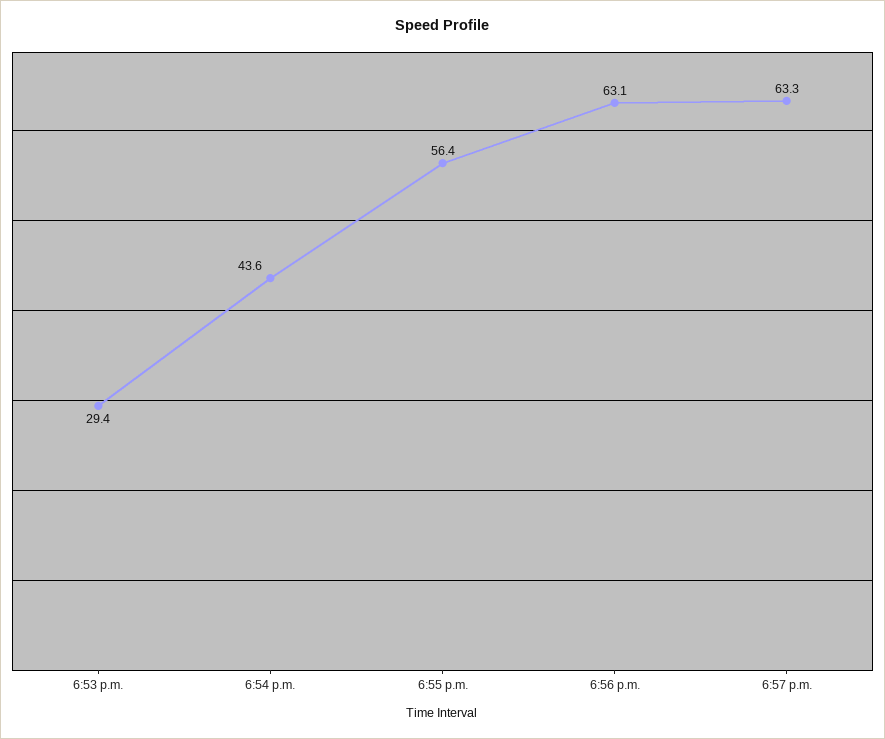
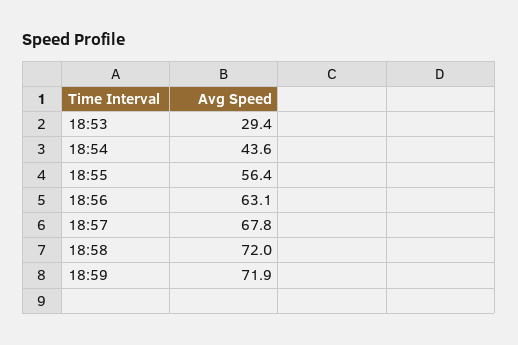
6:57 p.m.: 63.3 -> 67.8
18:58: none -> 72
18:59: none -> 71.9

